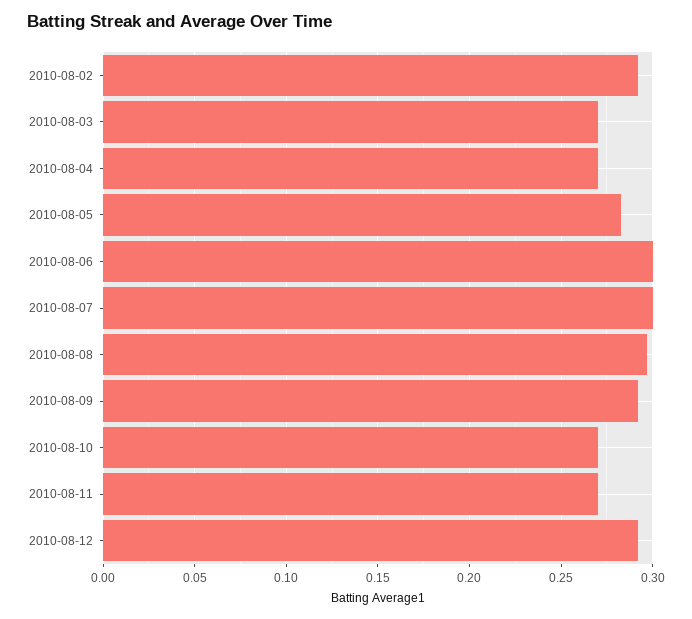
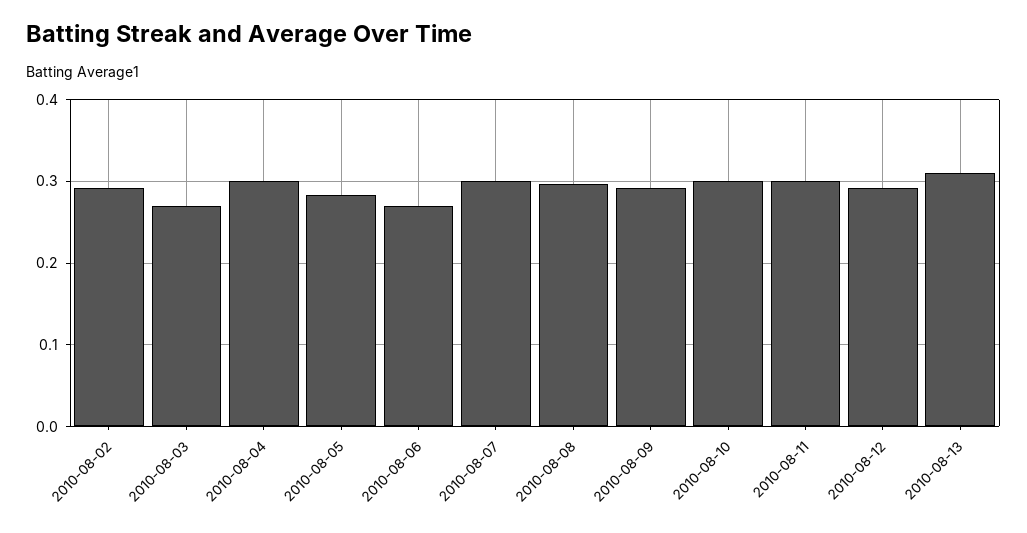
2010-08-04: 0.27 -> 0.3
2010-08-06: 0.3 -> 0.27
2010-08-10: 0.27 -> 0.3
2010-08-11: 0.27 -> 0.3
2010-08-13: none -> 0.31

